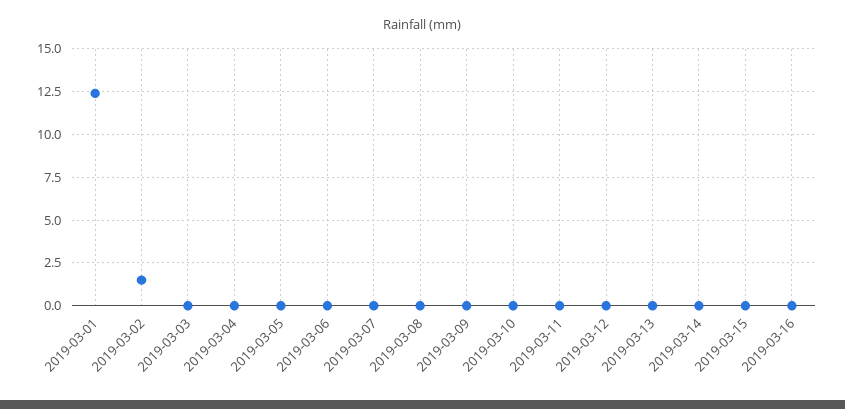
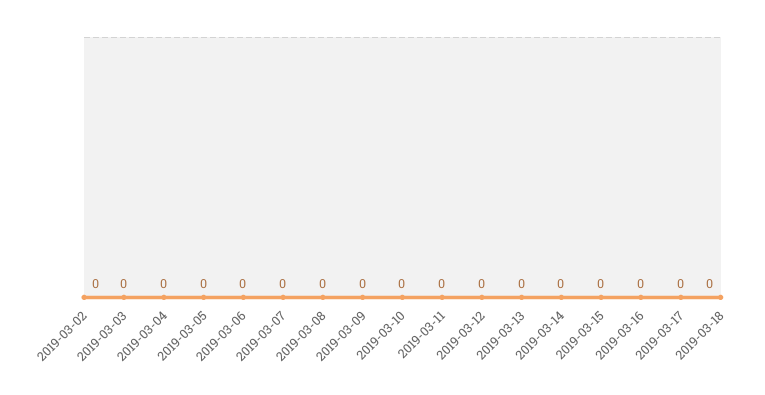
2019-03-01: 12.5 -> none
2019-03-02: 1.5 -> 0
2019-03-17: none -> 0
2019-03-18: none -> 0

